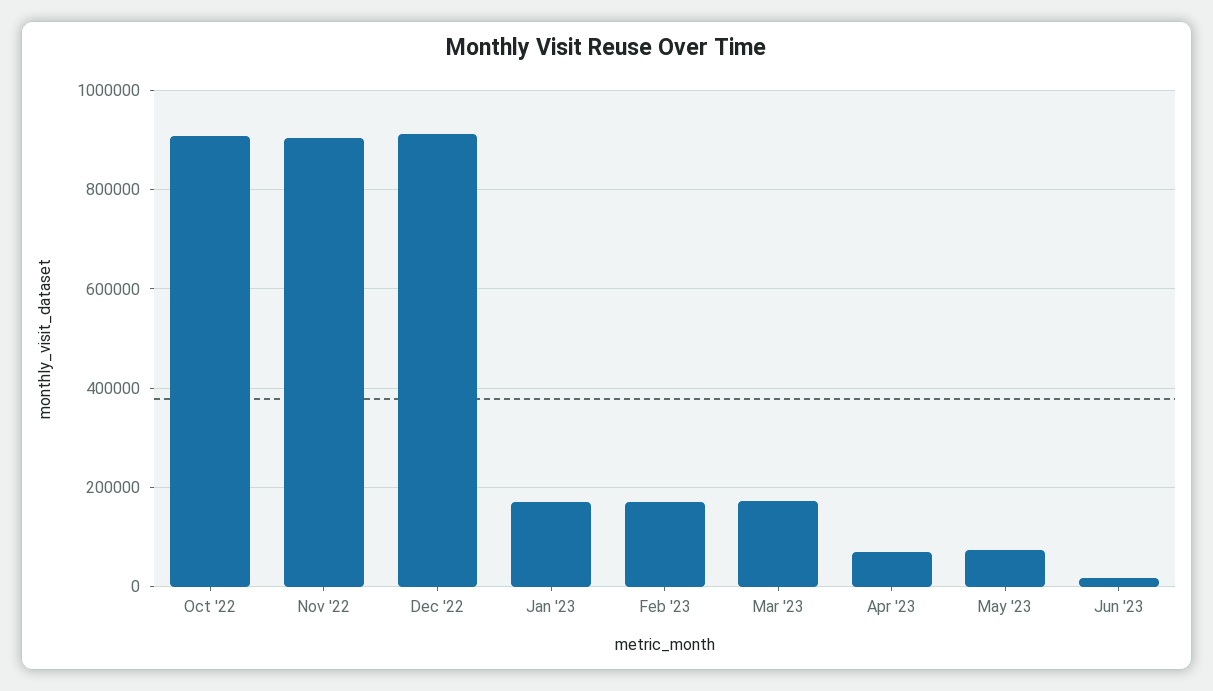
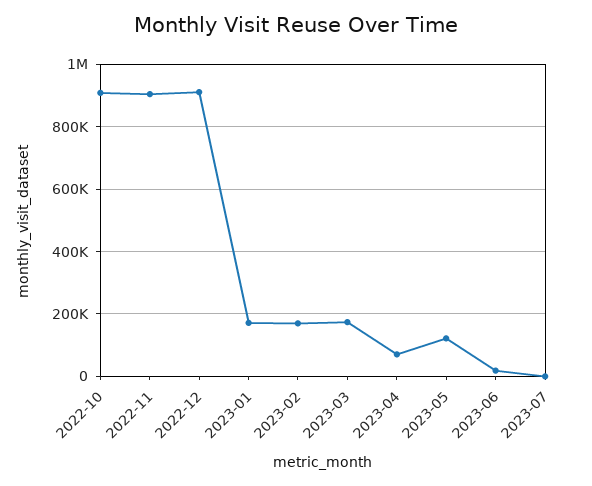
May '23: 80000 -> 120000
2023-07: none -> 0

